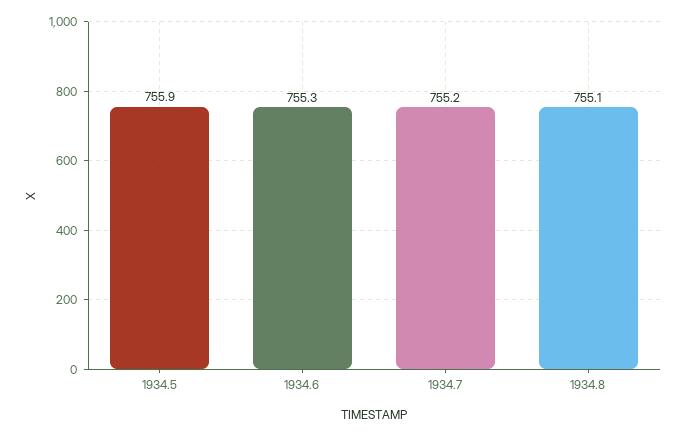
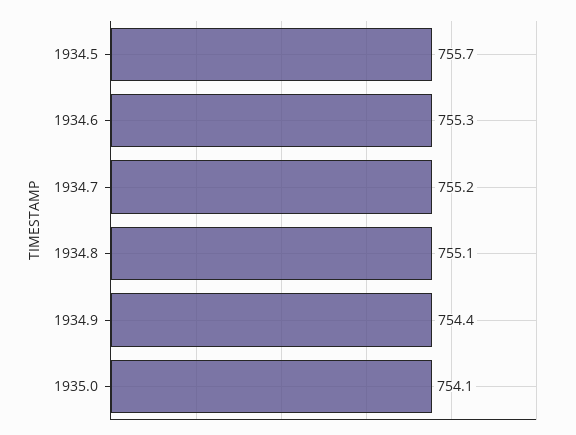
1934.5: 755.9 -> 755.7
1934.9: none -> 754.4
1935.0: none -> 754.1

